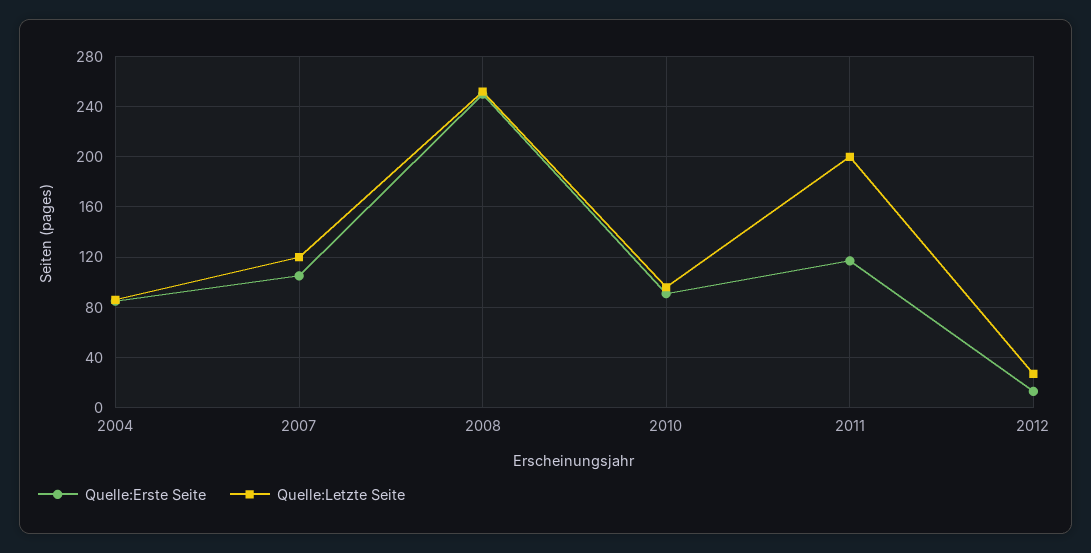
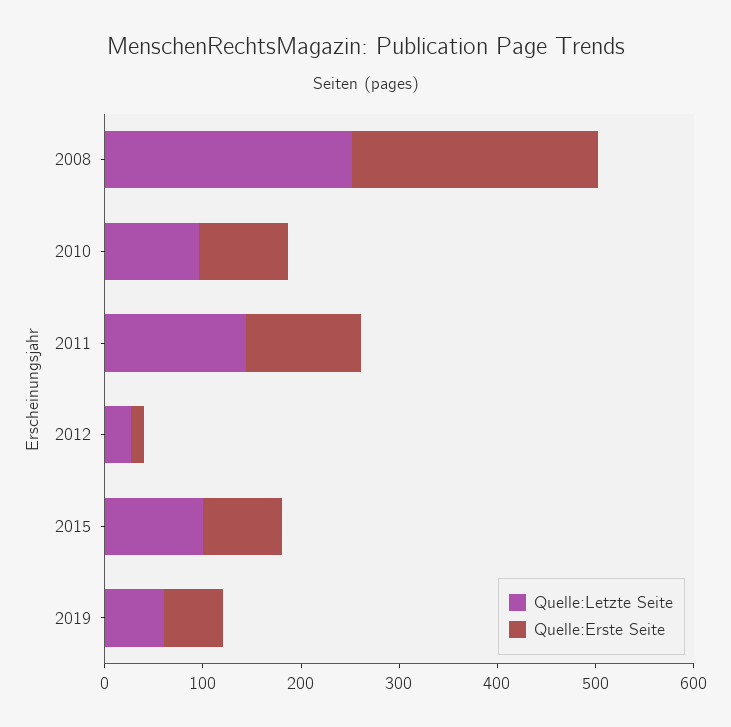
Quelle:Erste Seite, 2004: 85 -> none
Quelle:Letzte Seite, 2004: 85 -> none
Quelle:Erste Seite, 2007: 105 -> none
Quelle:Letzte Seite, 2007: 120 -> none
Quelle:Letzte Seite, 2011: 200 -> 140
Quelle:Letzte Seite, 2015: none -> 100
Quelle:Erste Seite, 2015: none -> 80
Quelle:Letzte Seite, 2019: none -> 60
Quelle:Erste Seite, 2019: none -> 60

